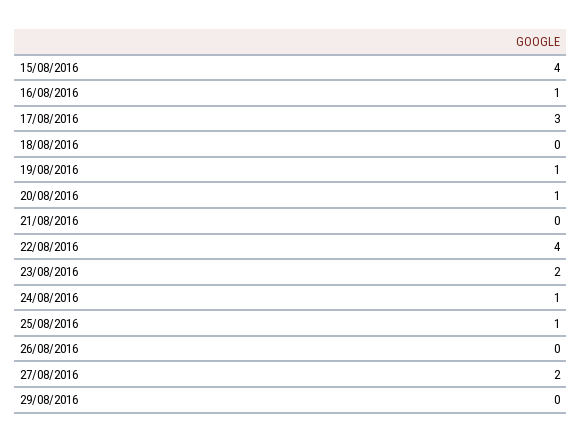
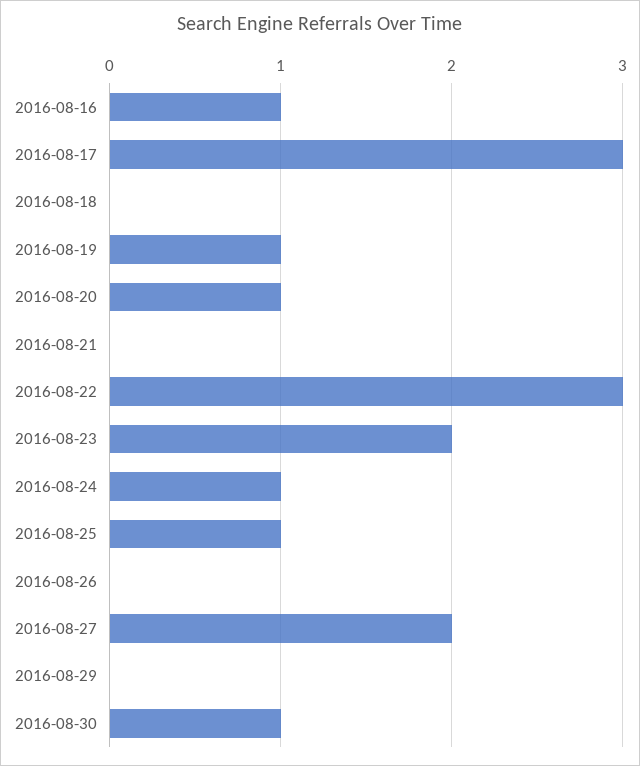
15/08/2016: 4 -> none
22/08/2016: 4 -> 3
2016-08-30: none -> 1

